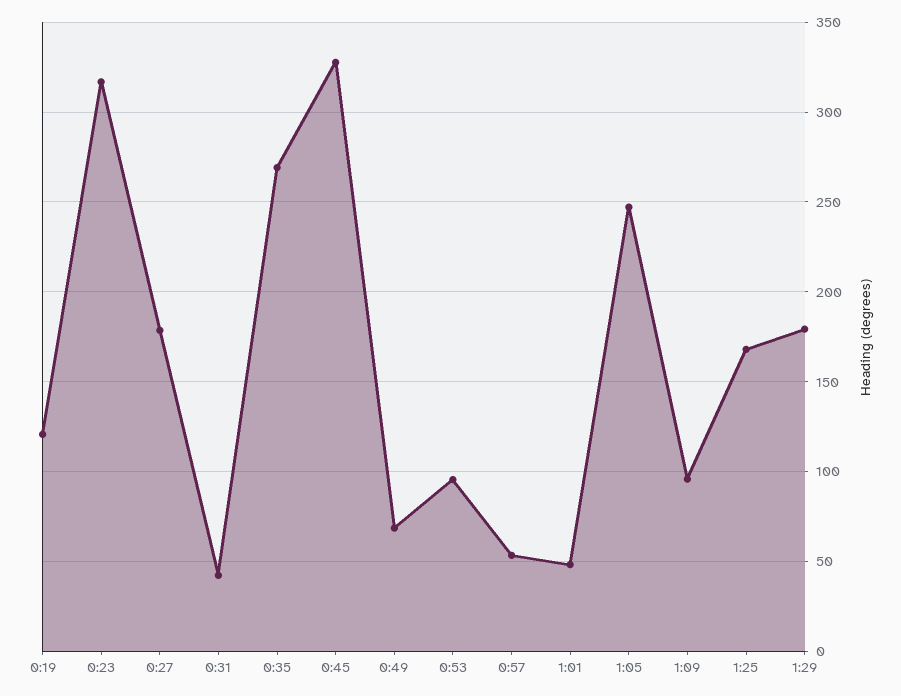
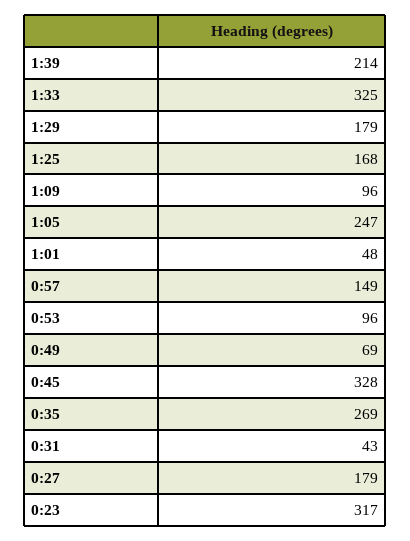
0:19: 120 -> none
0:57: 55 -> 149
1:39: none -> 214
1:33: none -> 325

